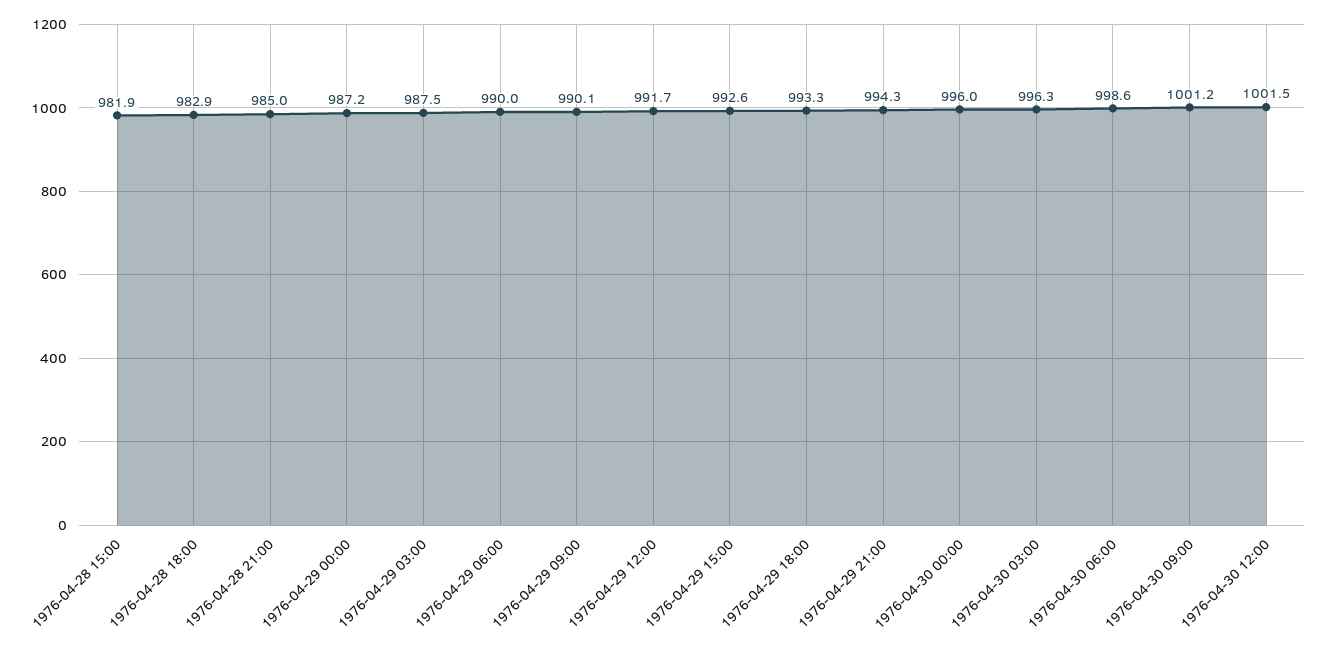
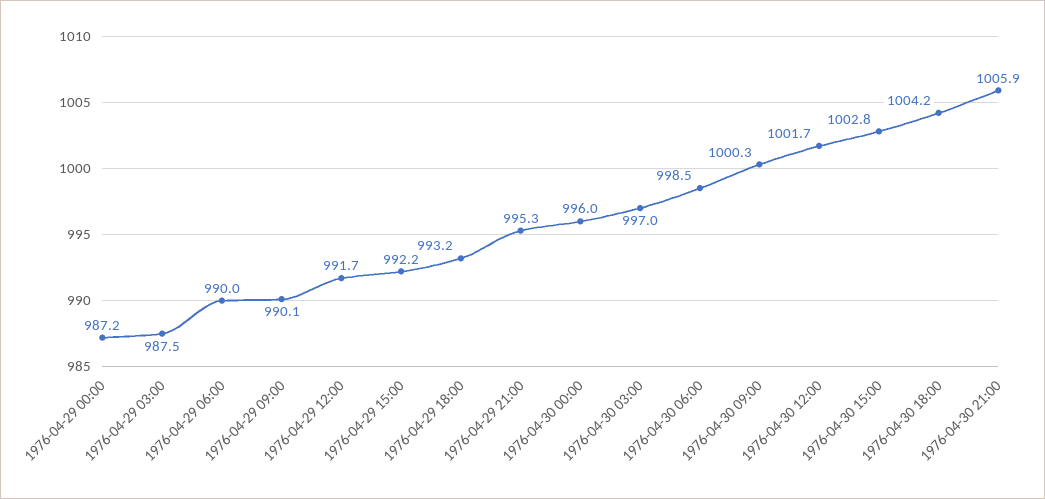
1976-04-28 15:00: 981.9 -> none
1976-04-28 18:00: 982.9 -> none
1976-04-28 21:00: 985 -> none
1976-04-29 15:00: 992.6 -> 992.2
1976-04-29 18:00: 993.3 -> 993.2
1976-04-29 21:00: 994.3 -> 995.3
1976-04-30 03:00: 996.3 -> 997
1976-04-30 06:00: 998.6 -> 998.5
1976-04-30 09:00: 1001.2 -> 1000.3
1976-04-30 12:00: 1001.5 -> 1001.7
1976-04-30 15:00: none -> 1002.8
1976-04-30 18:00: none -> 1004.2
1976-04-30 21:00: none -> 1005.9

